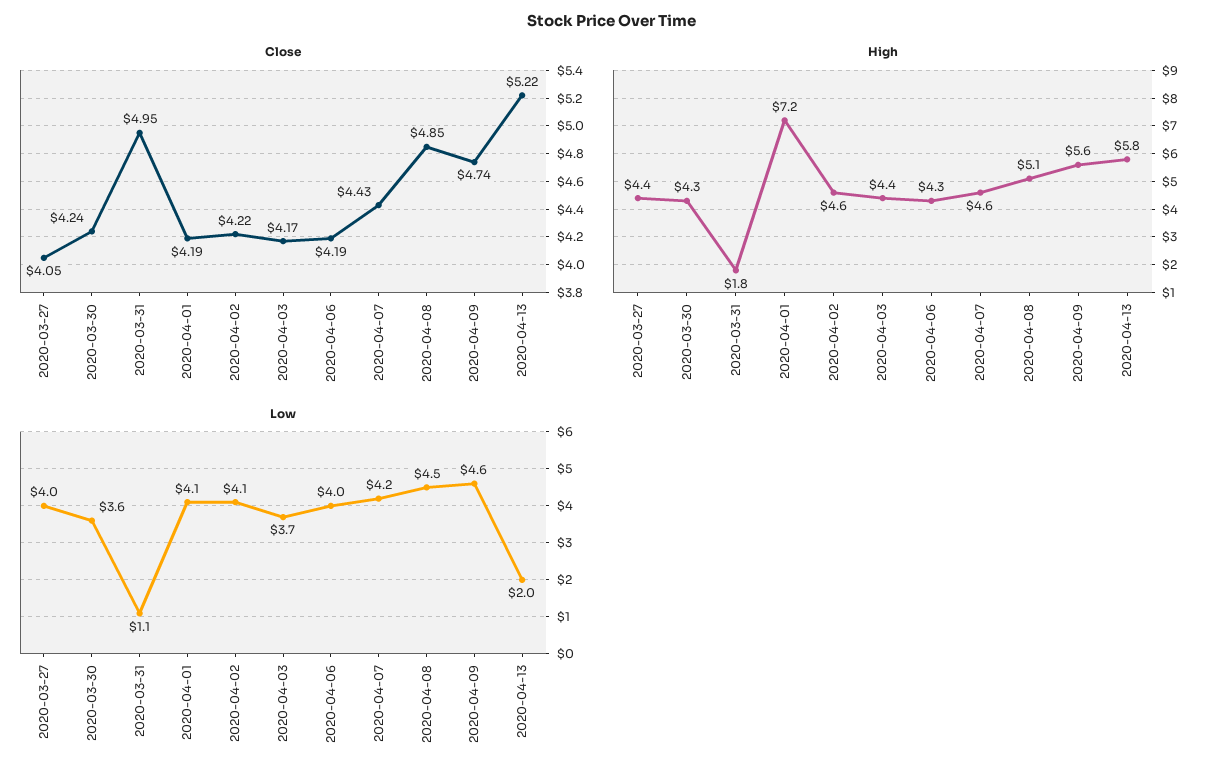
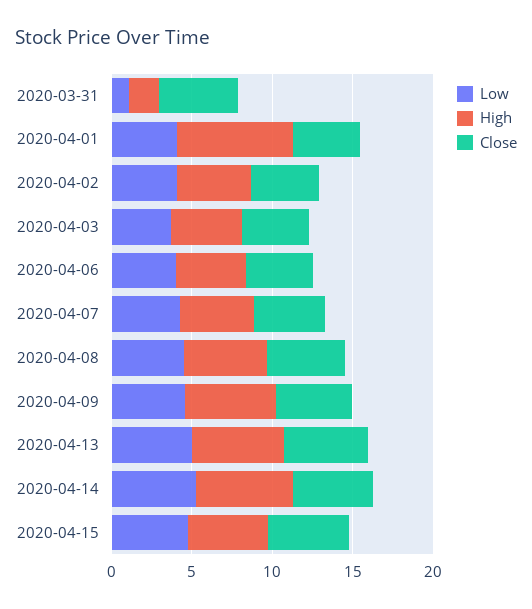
Close, 2020-03-27: 4.05 -> none
Close, 2020-03-30: 4.24 -> none
High, 2020-03-27: 4.4 -> none
High, 2020-03-30: 4.3 -> none
Low, 2020-03-27: 4 -> none
Low, 2020-03-30: 3.6 -> none
Low, 2020-04-13: 2 -> 5
Low, 2020-04-14: none -> 5
High, 2020-04-14: none -> 6
Close, 2020-04-14: none -> 5
Low, 2020-04-15: none -> 5
High, 2020-04-15: none -> 5
Close, 2020-04-15: none -> 5

